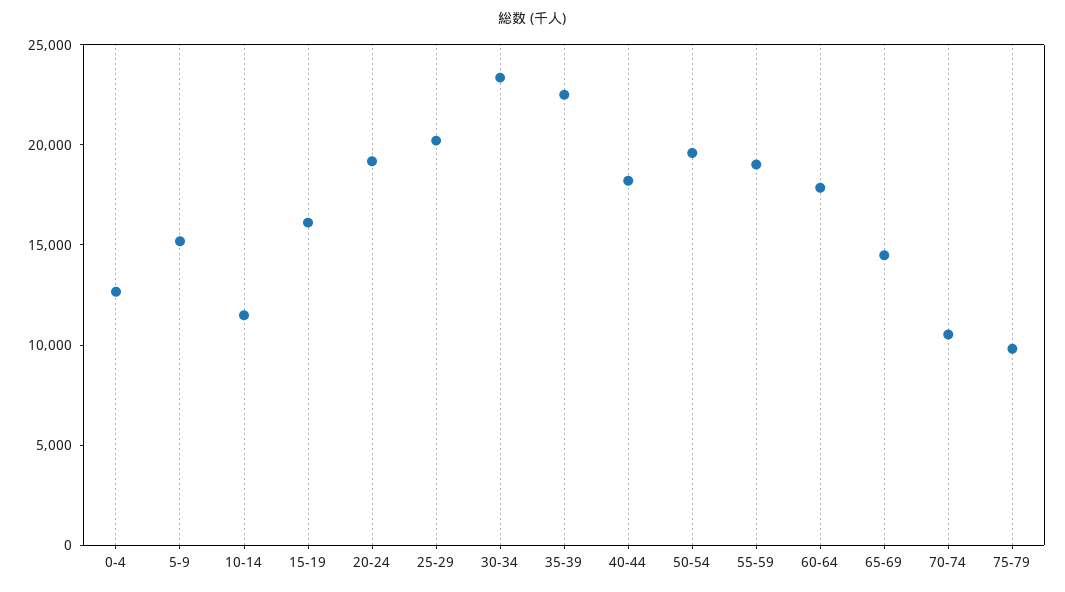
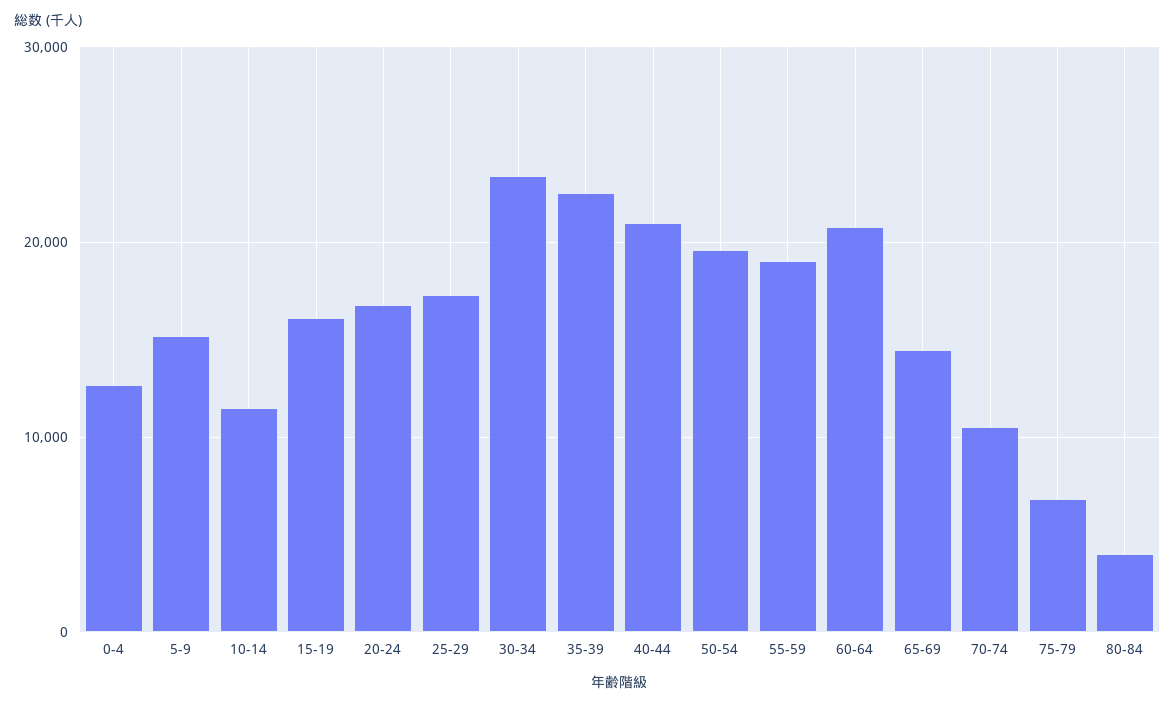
20-24: 19000 -> 17000
25-29: 20000 -> 17000
40-44: 18000 -> 21000
60-64: 18000 -> 21000
75-79: 10000 -> 7000
80-84: none -> 4000

